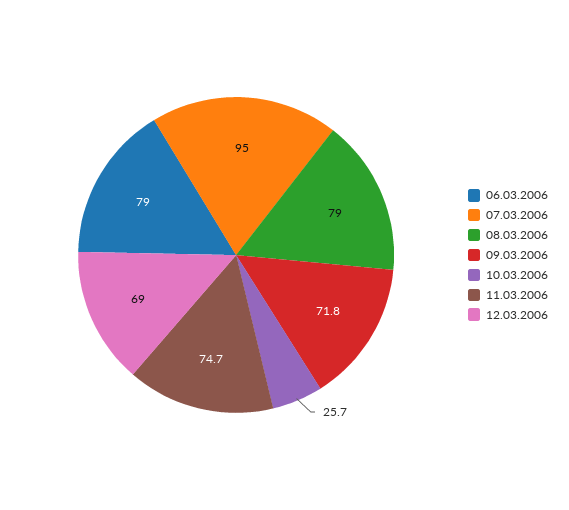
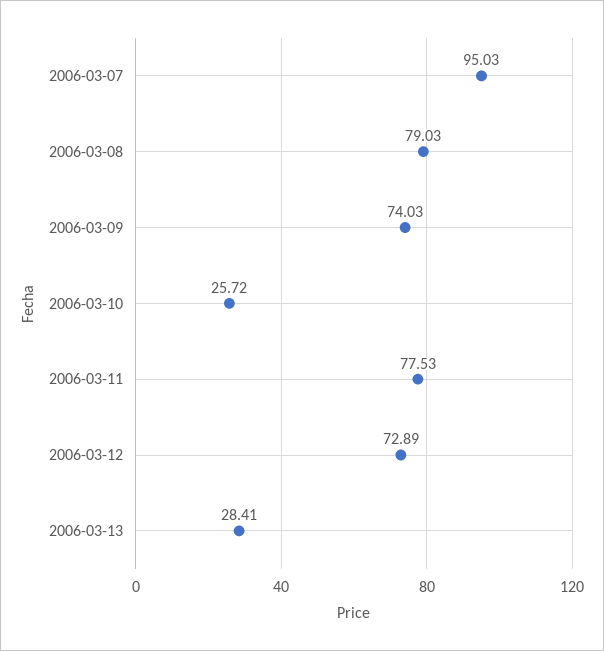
06.03.2006: 79 -> none
09.03.2006: 71.8 -> 74.03
11.03.2006: 74.7 -> 77.53
12.03.2006: 69 -> 72.89
2006-03-13: none -> 28.41

